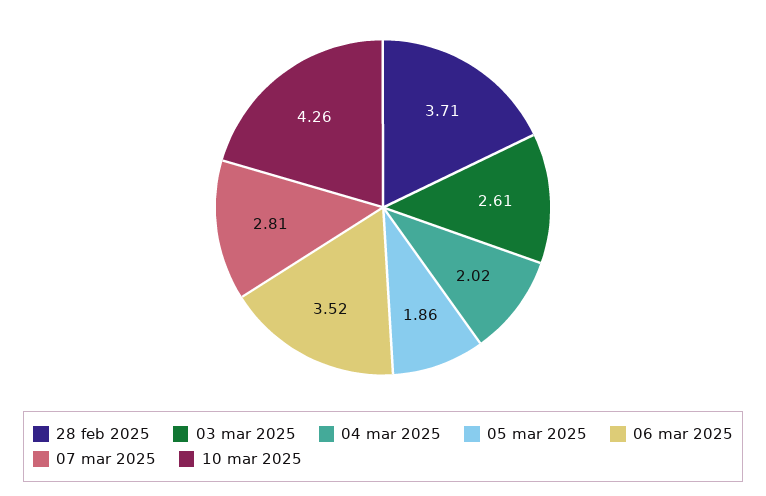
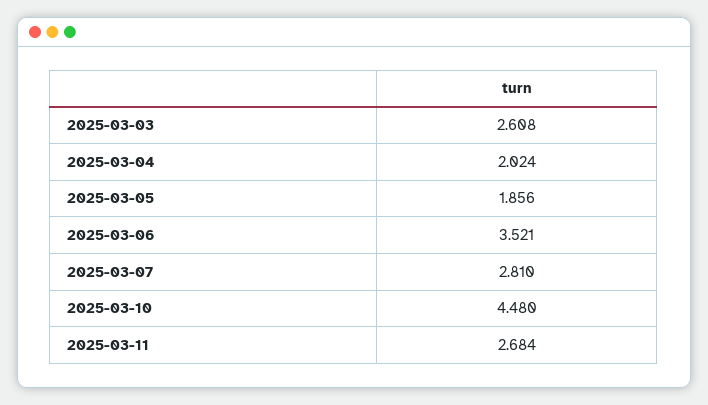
28 feb 2025: 3.71 -> none
10 mar 2025: 4.26 -> 4.48
2025-03-11: none -> 2.684

